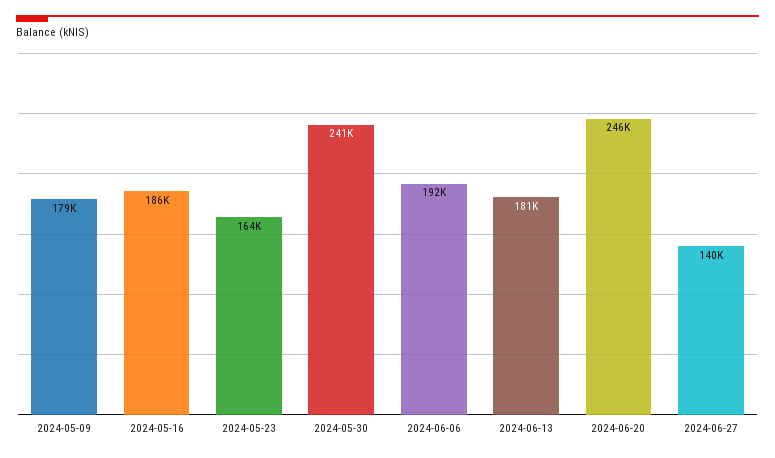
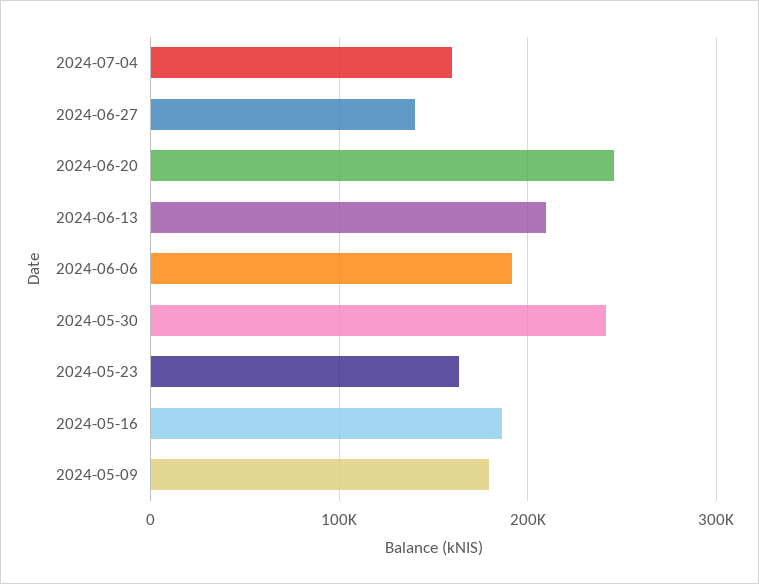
2024-06-13: 181000 -> 210000
2024-07-04: none -> 160000

